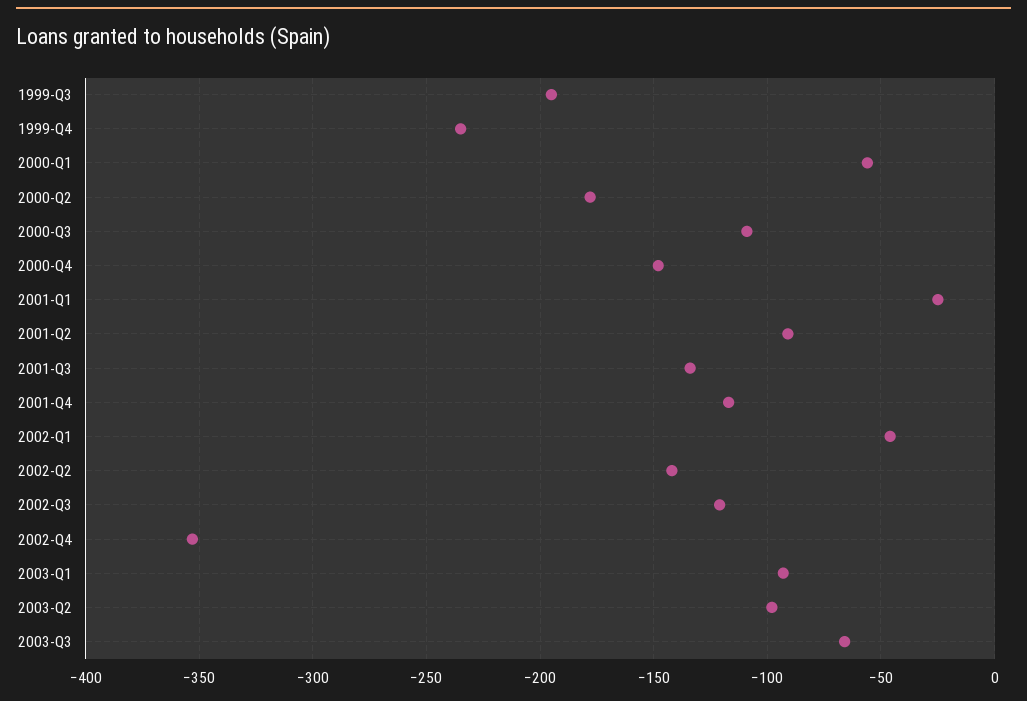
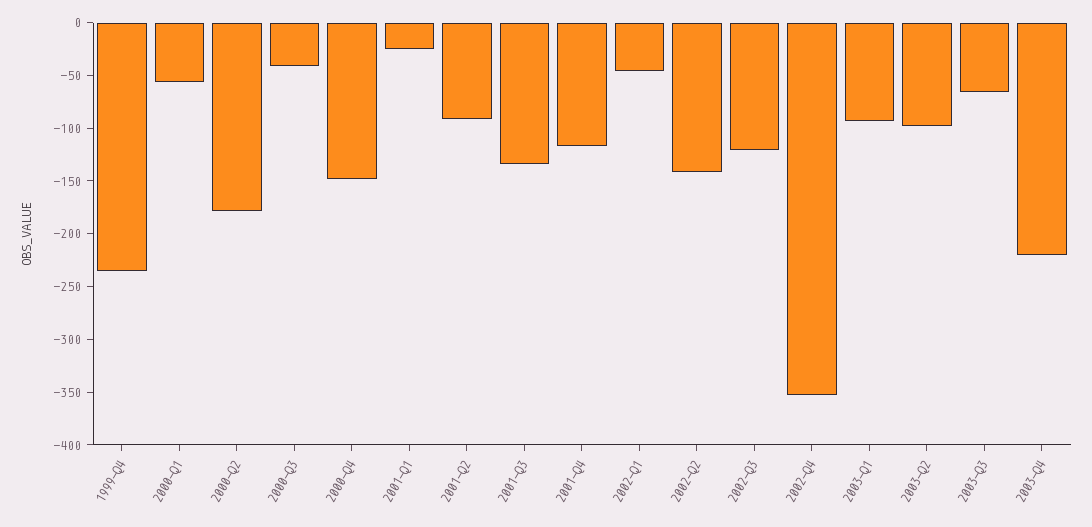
1999-Q3: -195 -> none
2000-Q3: -110 -> -40
2003-Q4: none -> -220

